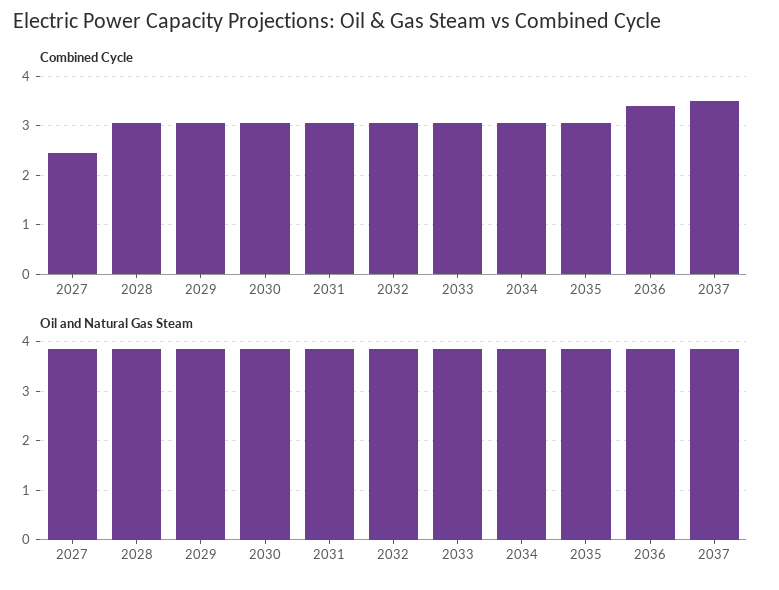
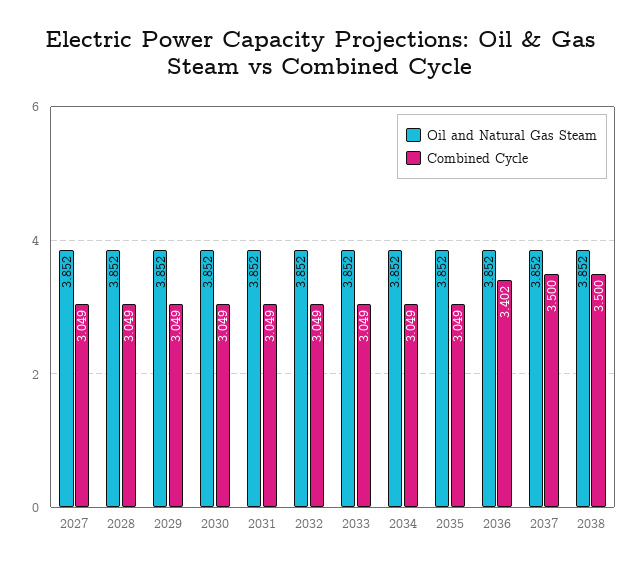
Combined Cycle, 2027: 2.4 -> 3.049
Oil and Natural Gas Steam, 2038: none -> 3.852
Combined Cycle, 2038: none -> 3.5

